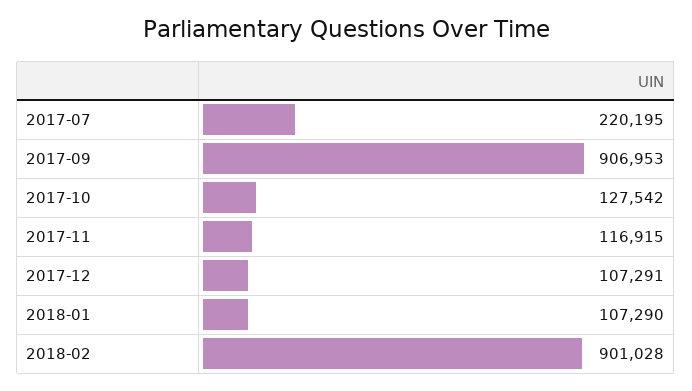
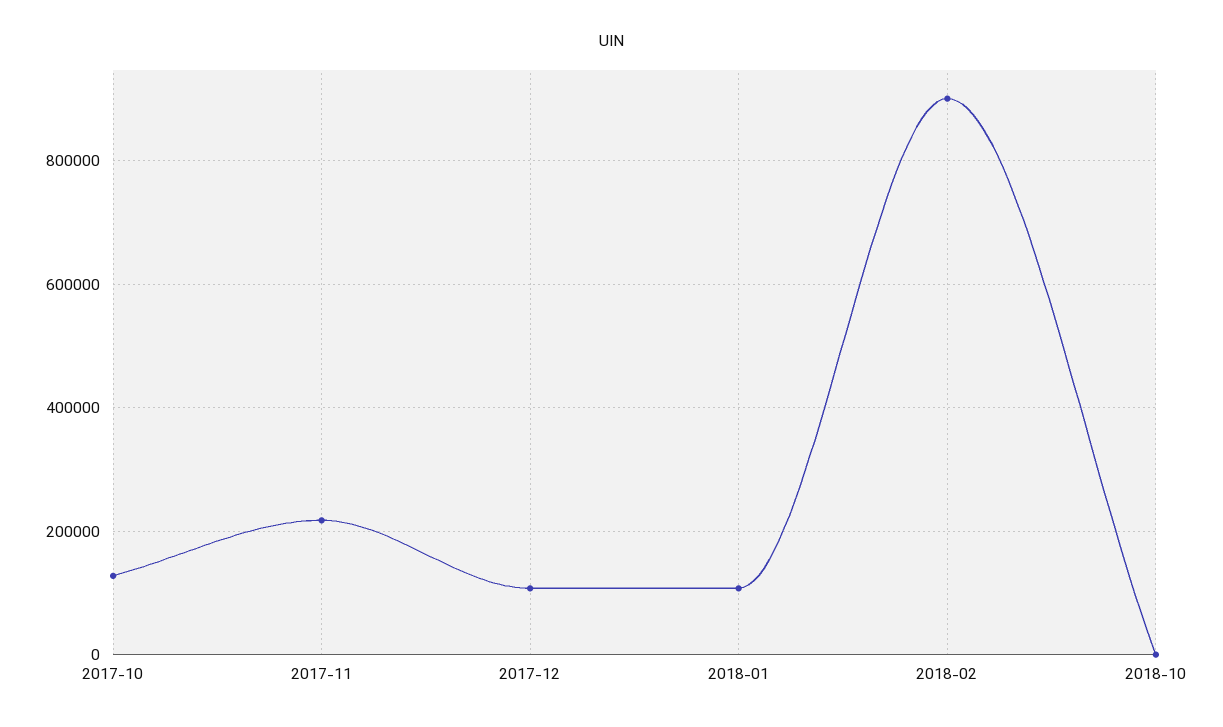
2017-07: 220195 -> none
2017-09: 906953 -> none
2017-11: 116915 -> 220000
2018-10: none -> 0

